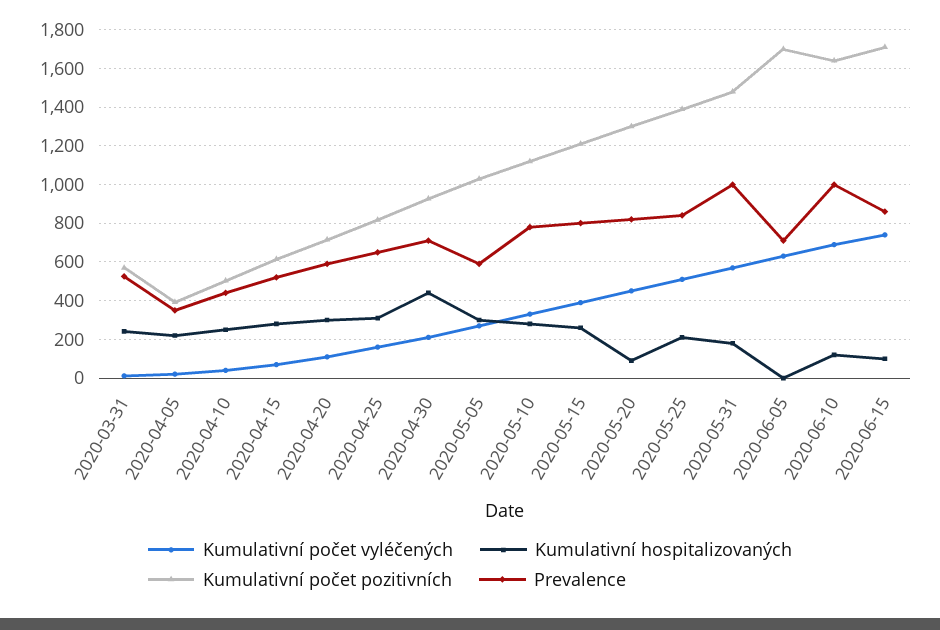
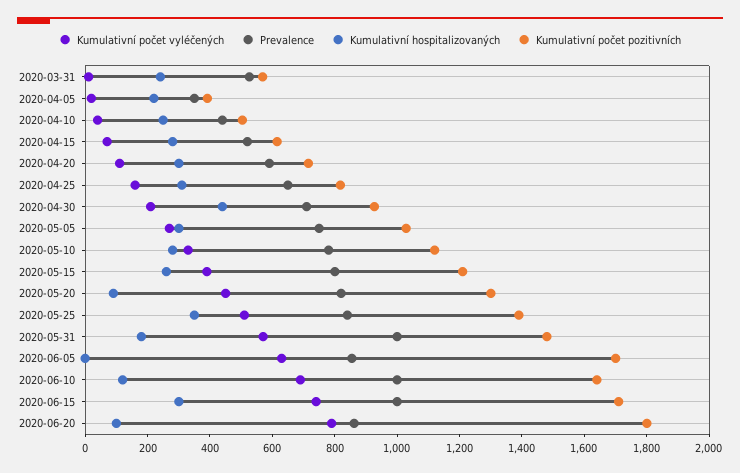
Prevalence, 2020-05-05: 600 -> 750
Kumulativní hospitalizovaných, 2020-05-25: 200 -> 350
Prevalence, 2020-06-05: 700 -> 850
Kumulativní hospitalizovaných, 2020-06-15: 100 -> 300
Prevalence, 2020-06-15: 850 -> 1000
Kumulativní počet vyléčených, 2020-06-20: none -> 800
Prevalence, 2020-06-20: none -> 850
Kumulativní hospitalizovaných, 2020-06-20: none -> 100
Kumulativní počet pozitivních, 2020-06-20: none -> 1800

